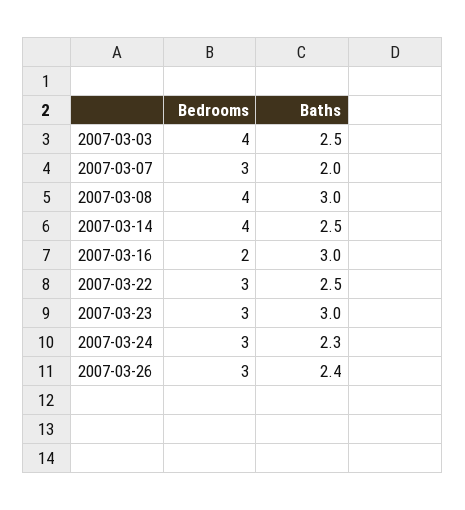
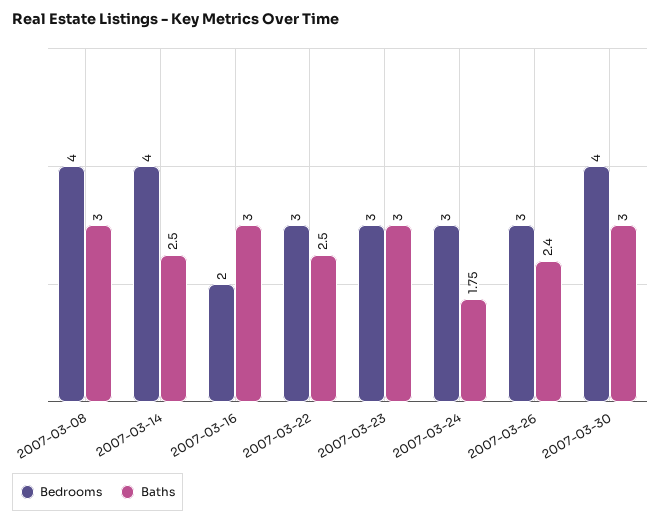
Bedrooms, 2007-03-03: 4 -> none
Baths, 2007-03-03: 2.5 -> none
Bedrooms, 2007-03-07: 3 -> none
Baths, 2007-03-07: 2 -> none
Baths, 2007-03-24: 2.3 -> 1.75
Bedrooms, 2007-03-30: none -> 4
Baths, 2007-03-30: none -> 3

